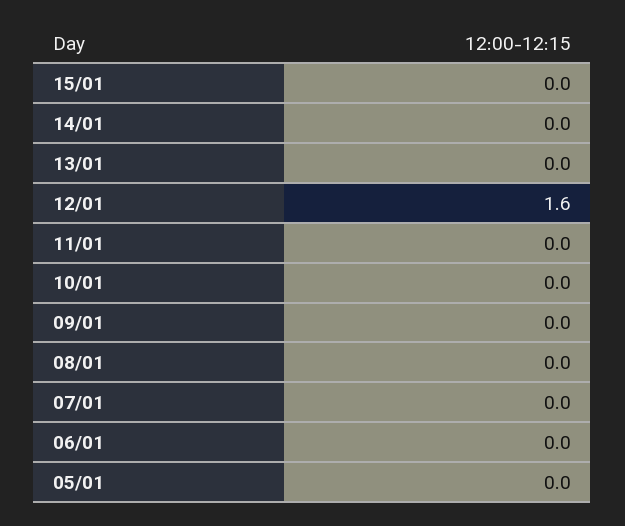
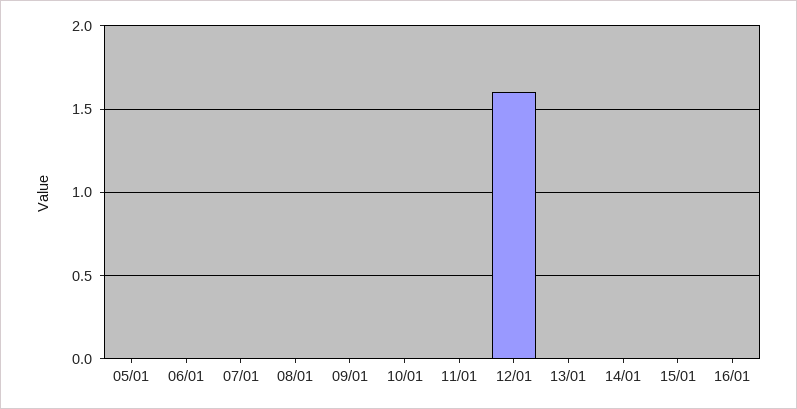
16/01: none -> 0

